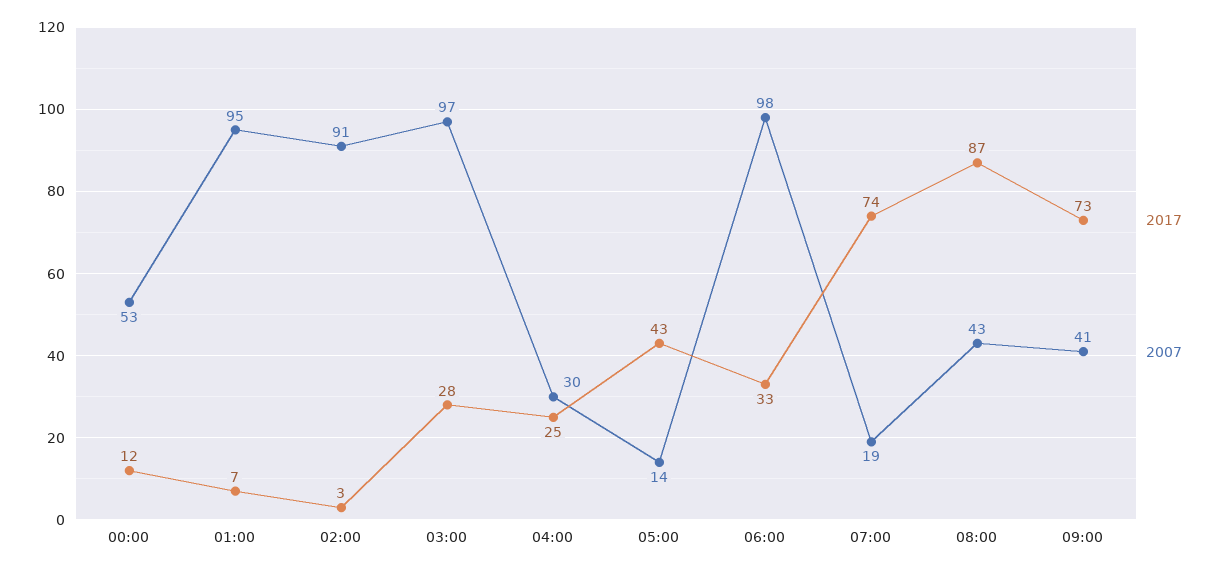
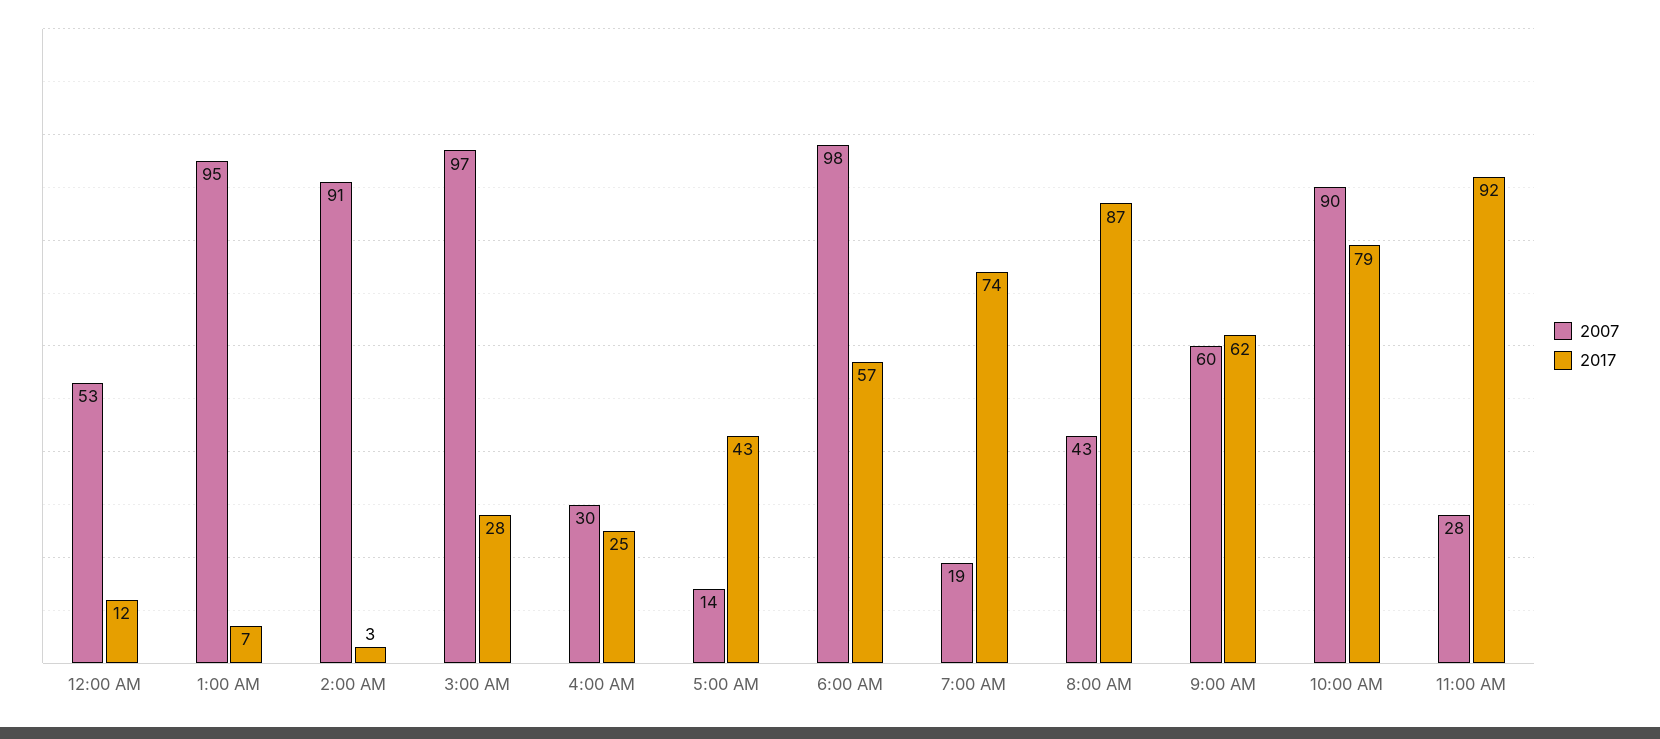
2017, 06:00: 33 -> 57
2017, 09:00: 73 -> 62
2007, 09:00: 41 -> 60
2007, 10:00 AM: none -> 90
2017, 10:00 AM: none -> 79
2007, 11:00 AM: none -> 28
2017, 11:00 AM: none -> 92

